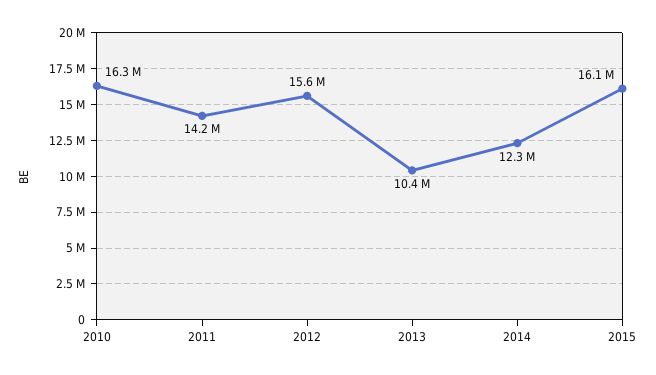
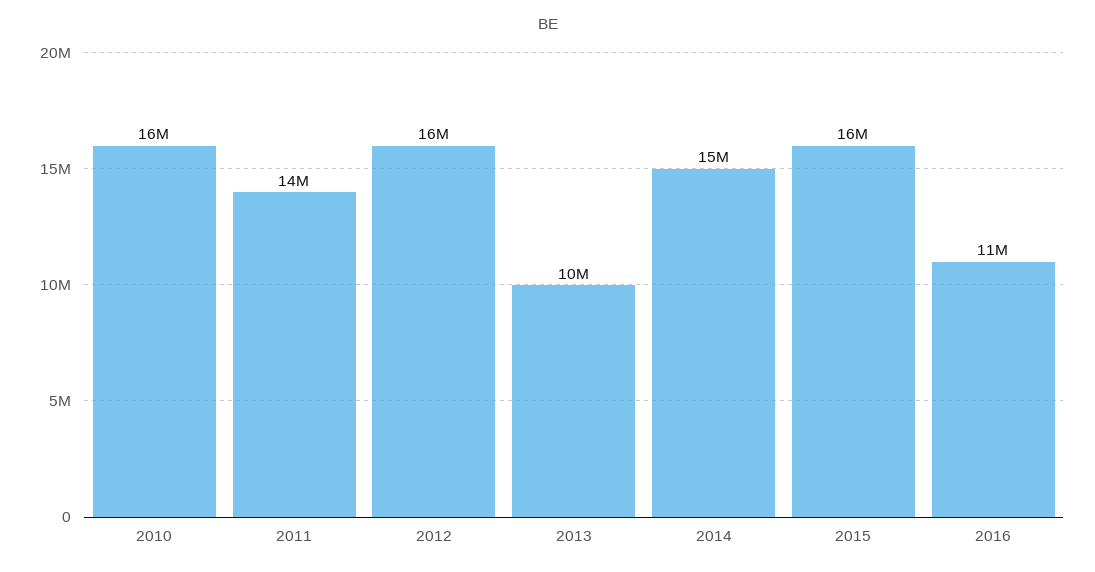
2014: 12300000 -> 15000000
2016: none -> 11000000

